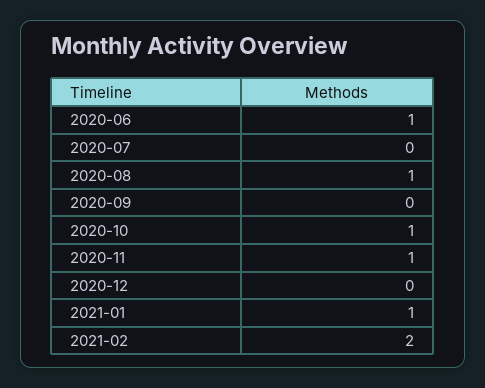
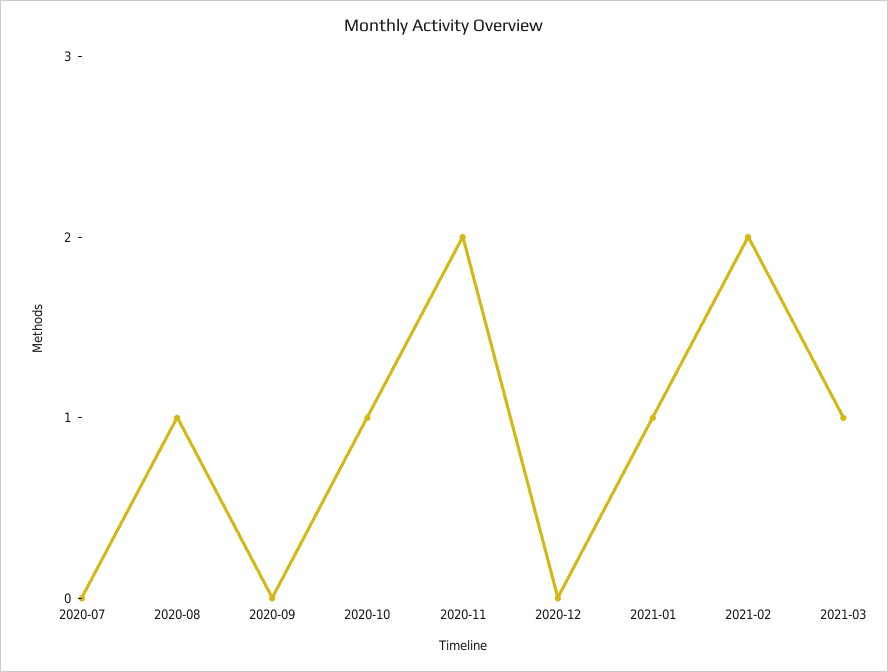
2020-06: 1 -> none
2020-11: 1 -> 2
2021-03: none -> 1

